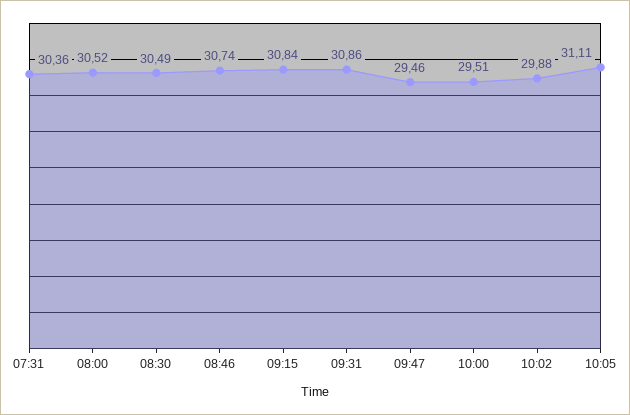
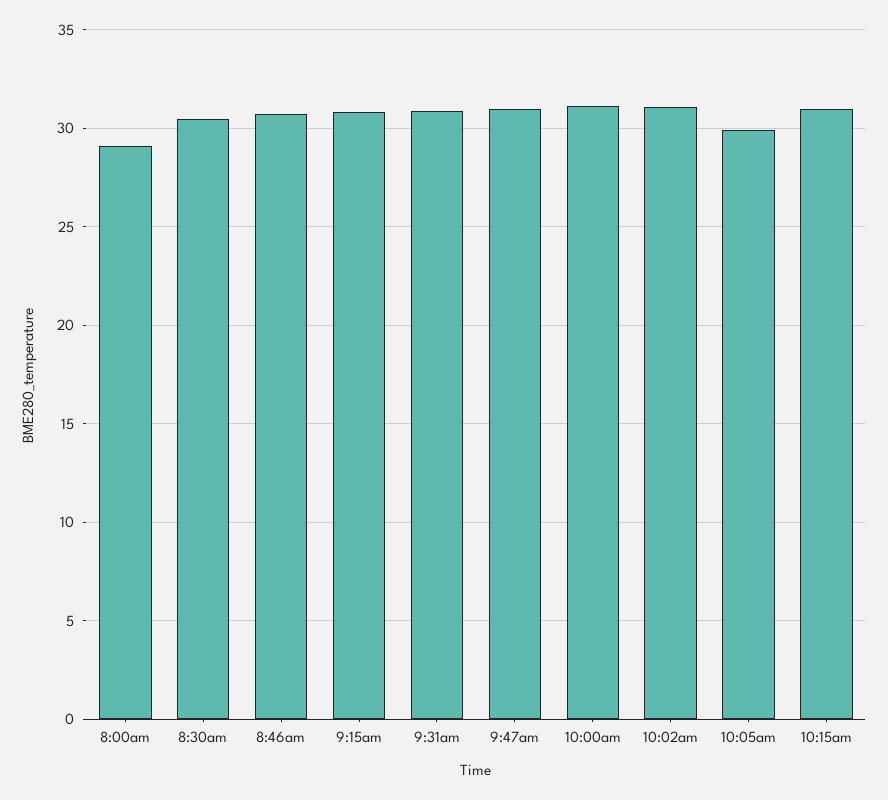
07:31: 30.36 -> none
08:00: 30.52 -> 29
09:47: 29.46 -> 31
10:00: 29.51 -> 31
10:02: 29.88 -> 31
10:05: 31.11 -> 30
10:15am: none -> 31

